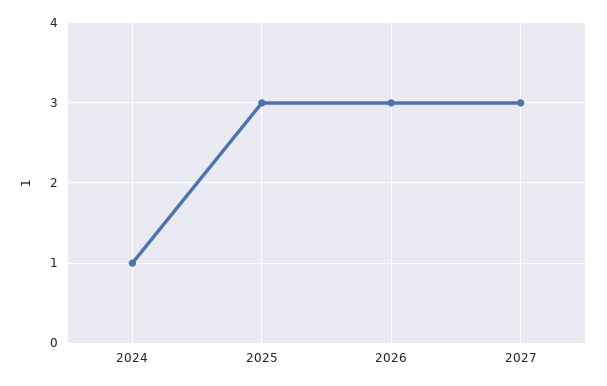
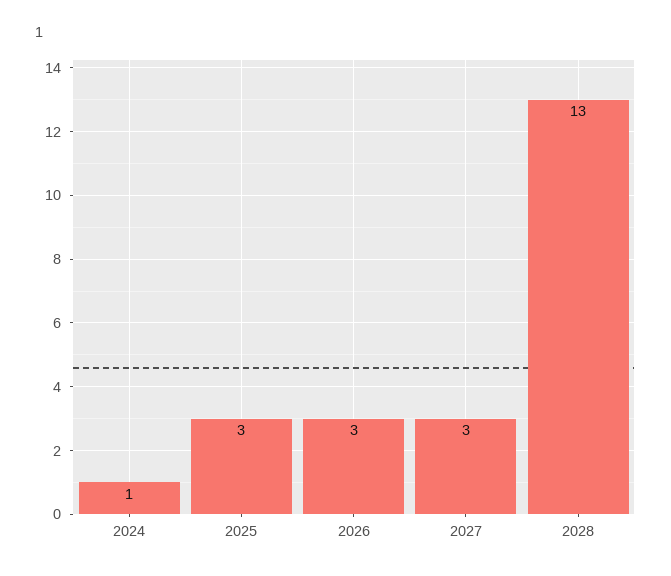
2028: none -> 13

